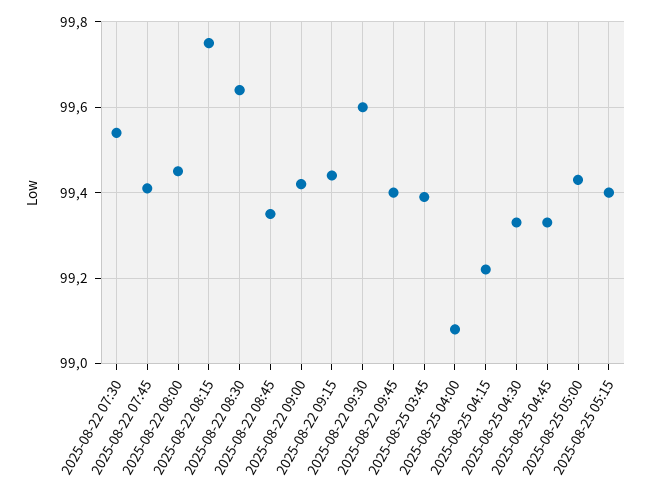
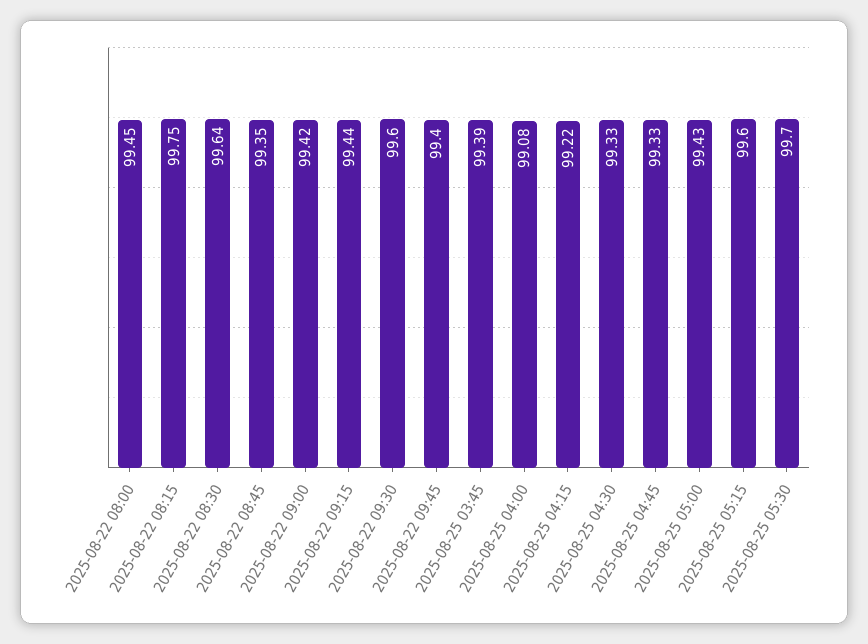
2025-08-22 07:30: 99.55 -> none
2025-08-22 07:45: 99.4 -> none
2025-08-25 05:15: 99.4 -> 99.6
2025-08-25 05:30: none -> 99.7

